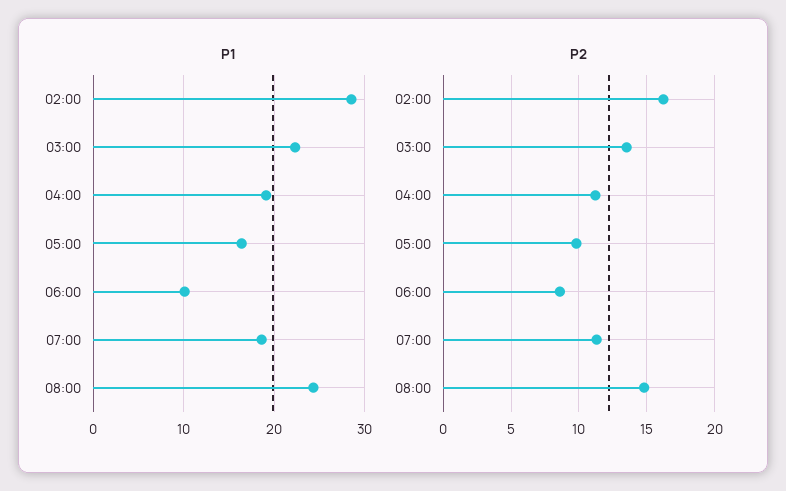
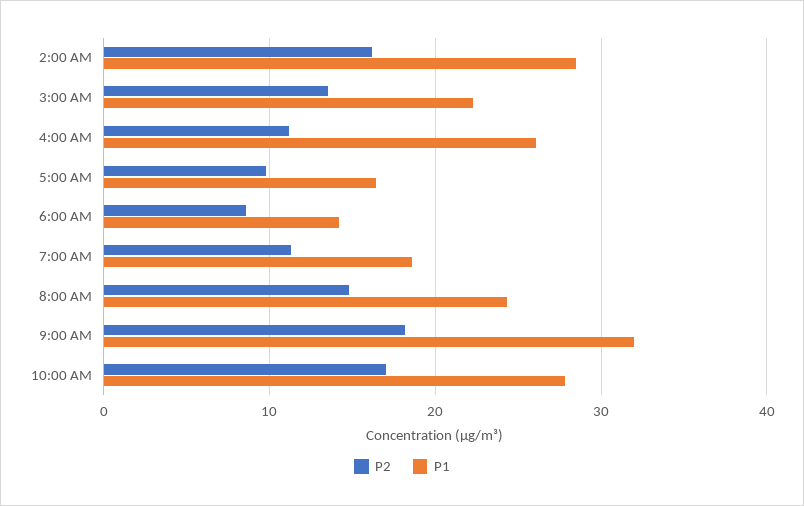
P1, 04:00: 19 -> 26
P1, 06:00: 10 -> 14
P2, 9:00 AM: none -> 18
P1, 9:00 AM: none -> 32
P2, 10:00 AM: none -> 17
P1, 10:00 AM: none -> 28

